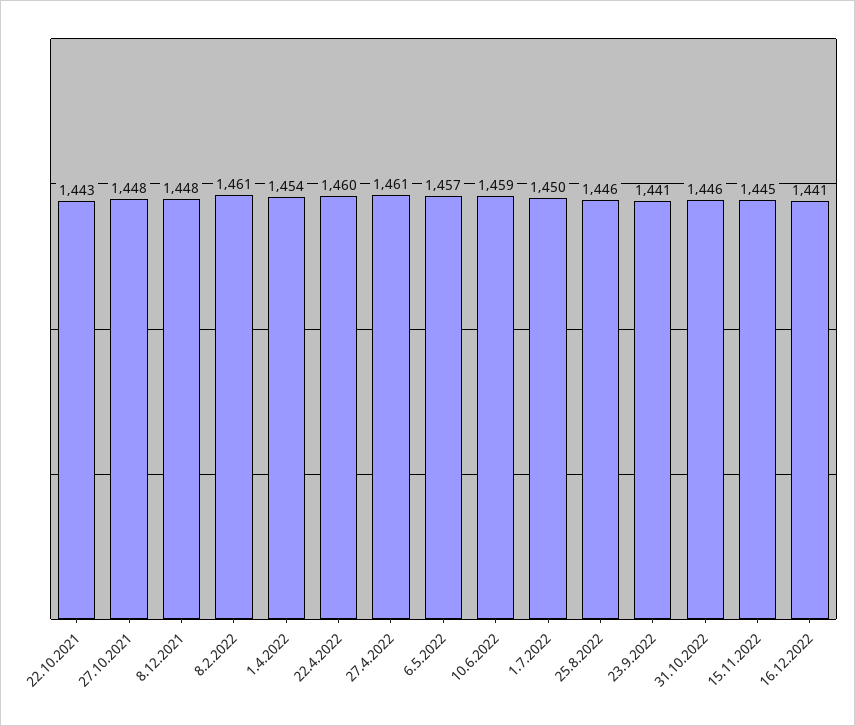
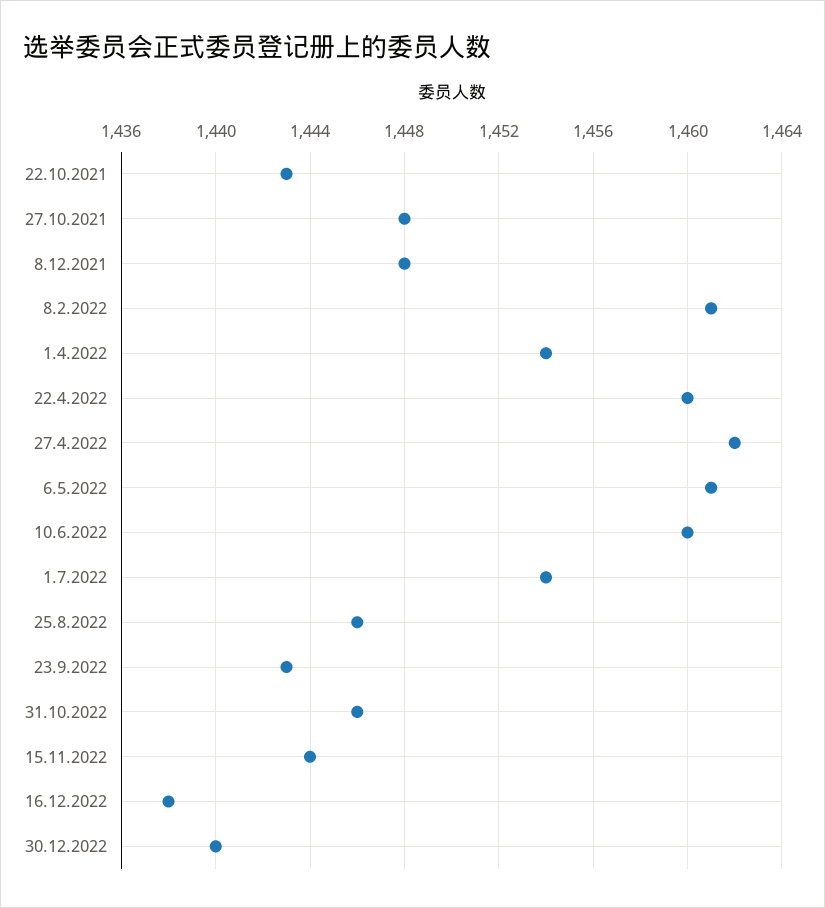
27.4.2022: 1461 -> 1462
6.5.2022: 1457 -> 1461
10.6.2022: 1459 -> 1460
1.7.2022: 1450 -> 1454
23.9.2022: 1441 -> 1443
15.11.2022: 1445 -> 1444
16.12.2022: 1441 -> 1438
30.12.2022: none -> 1440

